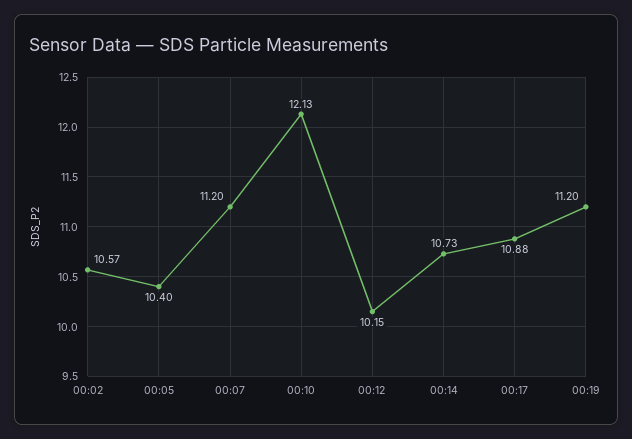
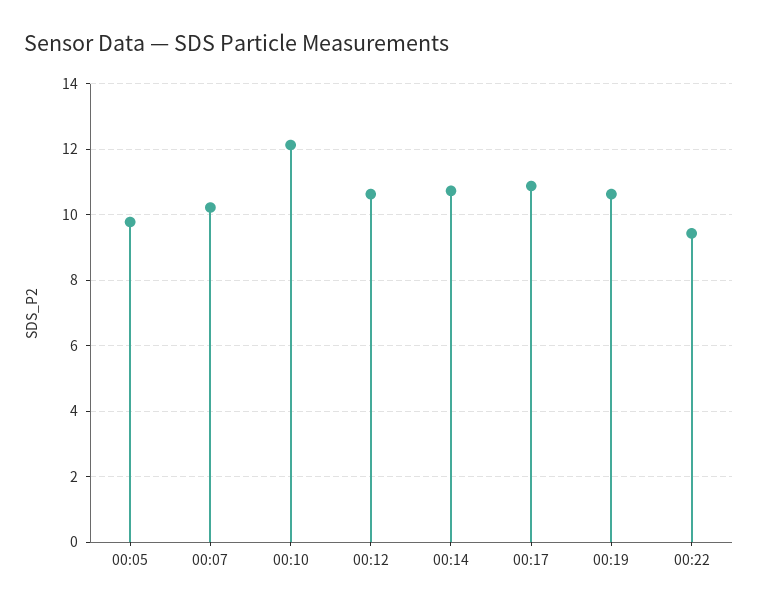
00:02: 10.57 -> none
00:05: 10.4 -> 9.8
00:07: 11.2 -> 10.2
00:12: 10.15 -> 10.6
00:19: 11.2 -> 10.6
00:22: none -> 9.4

